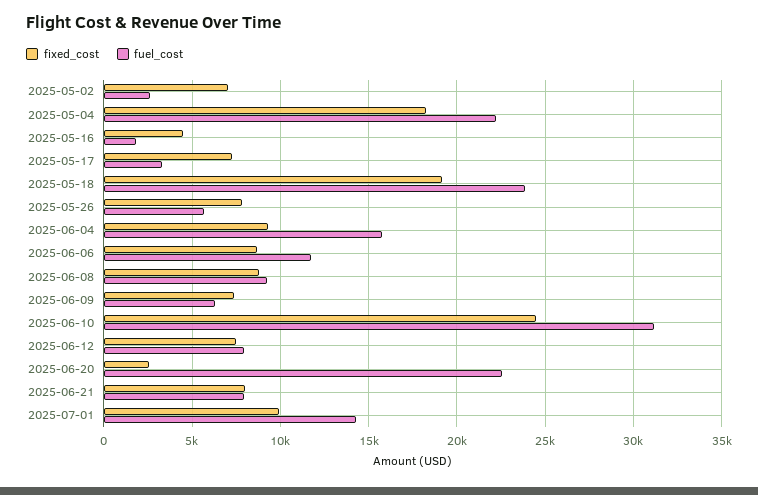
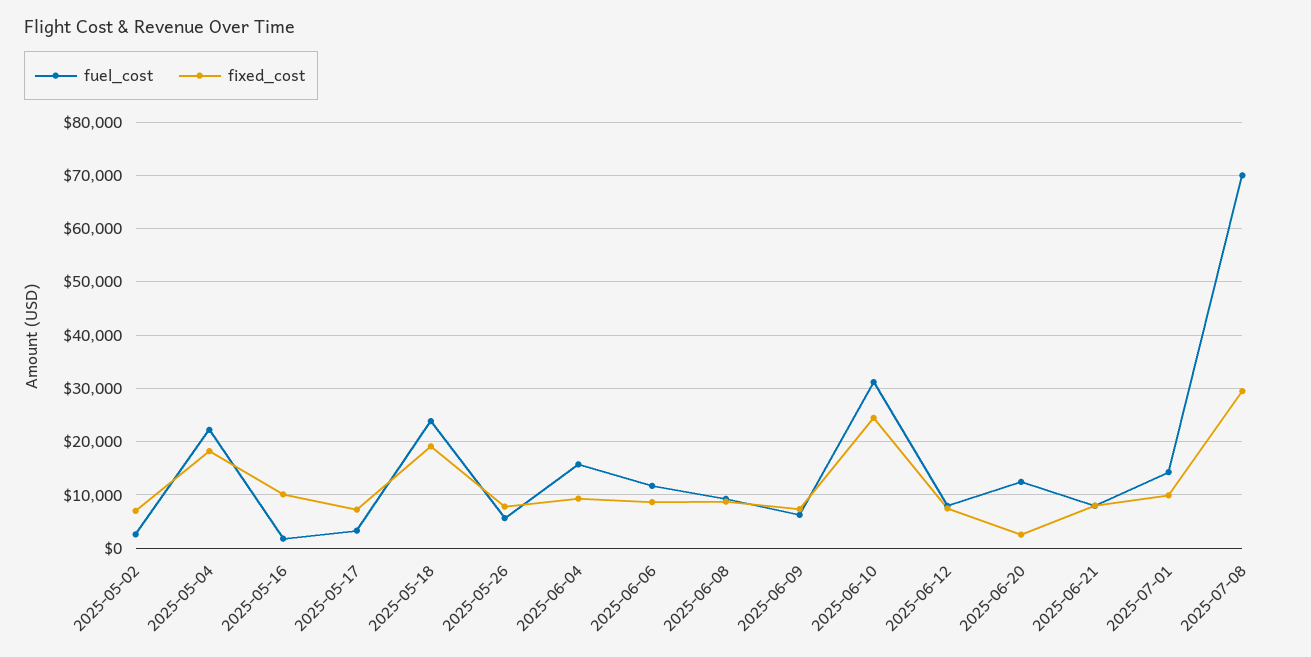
fixed_cost, 2025-05-16: 4500 -> 10000
fuel_cost, 2025-06-20: 22500 -> 12000
fuel_cost, 2025-07-08: none -> 70000
fixed_cost, 2025-07-08: none -> 30000

